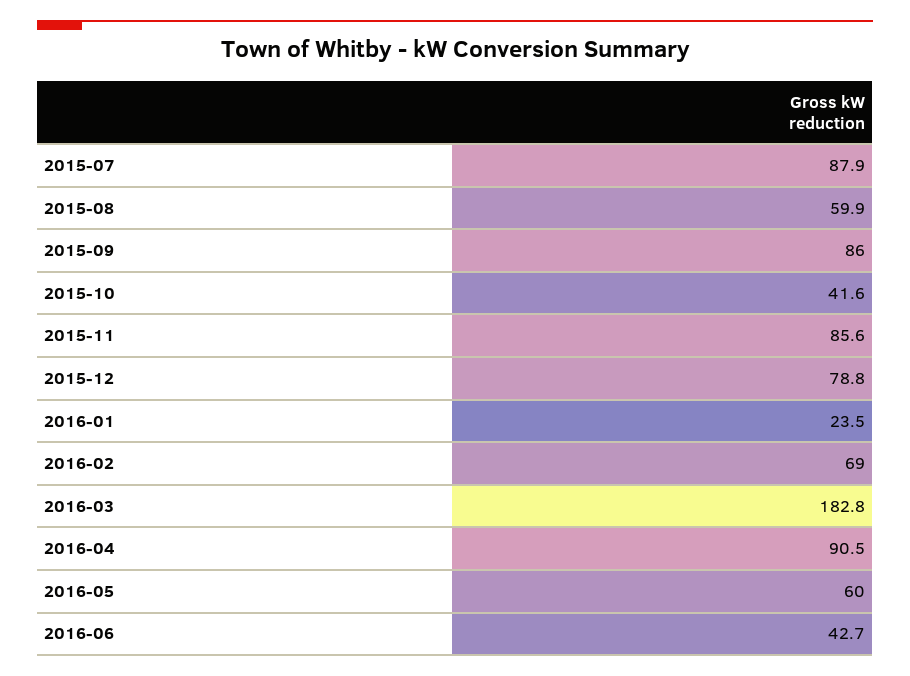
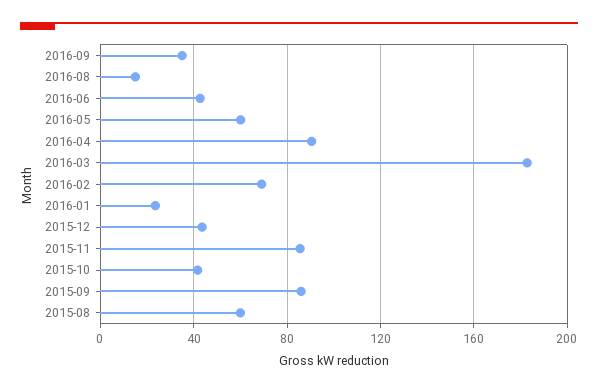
2015-07: 87.9 -> none
2015-12: 78.8 -> 45
2016-09: none -> 35
2016-08: none -> 15

